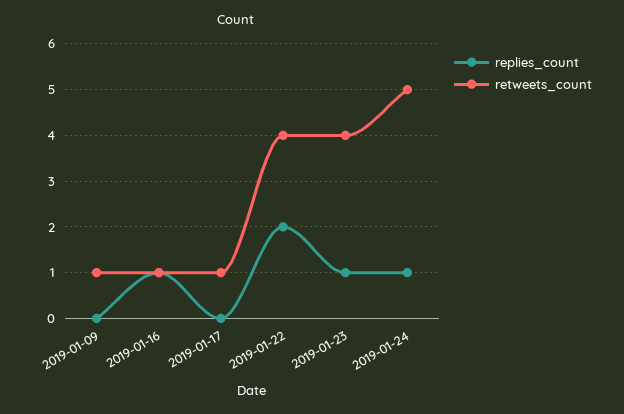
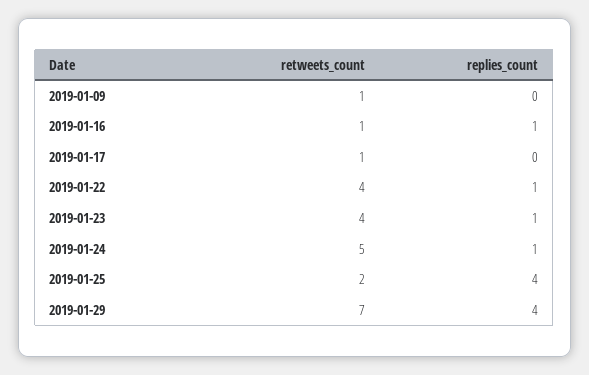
replies_count, 2019-01-22: 2 -> 1
retweets_count, 2019-01-25: none -> 2
replies_count, 2019-01-25: none -> 4
retweets_count, 2019-01-29: none -> 7
replies_count, 2019-01-29: none -> 4

